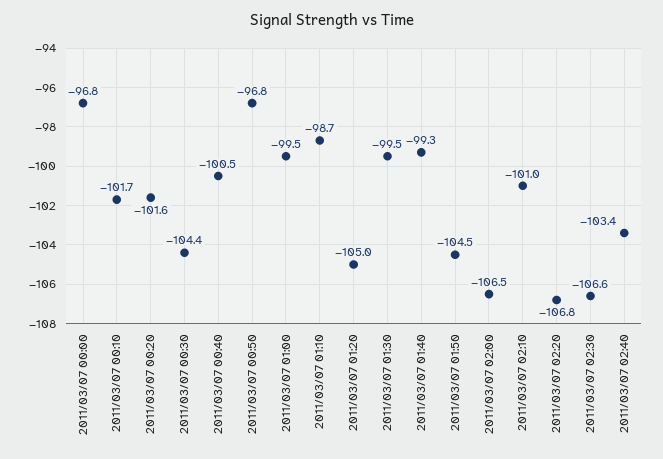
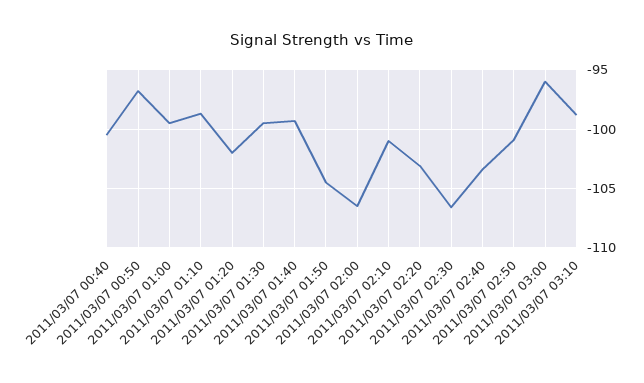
2011/03/07 00:00: -96.8 -> none
2011/03/07 00:10: -101.7 -> none
2011/03/07 00:20: -101.6 -> none
2011/03/07 00:30: -104.4 -> none
2011/03/07 01:20: -105 -> -102
2011/03/07 02:20: -106.8 -> -103
2011/03/07 02:50: none -> -101
2011/03/07 03:00: none -> -96
2011/03/07 03:10: none -> -99

